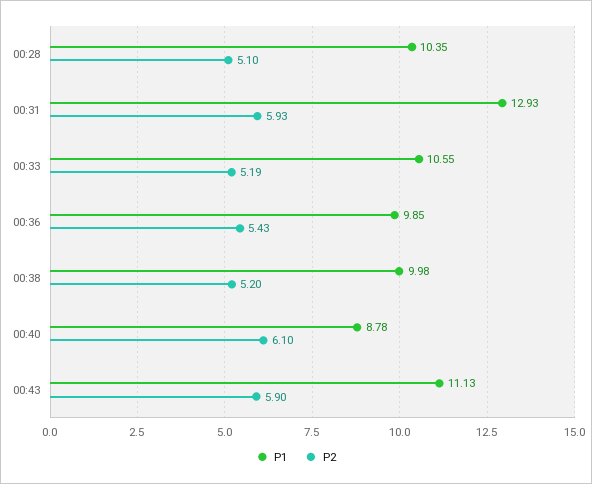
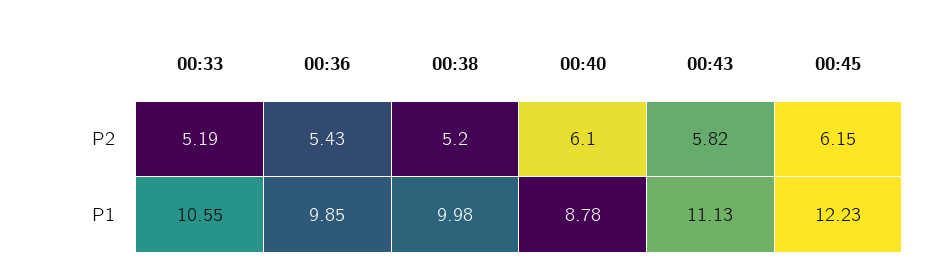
P1, 00:28: 10.35 -> none
P2, 00:28: 5.1 -> none
P1, 00:31: 12.93 -> none
P2, 00:31: 5.93 -> none
P2, 00:43: 5.9 -> 5.82
P2, 00:45: none -> 6.15
P1, 00:45: none -> 12.23

